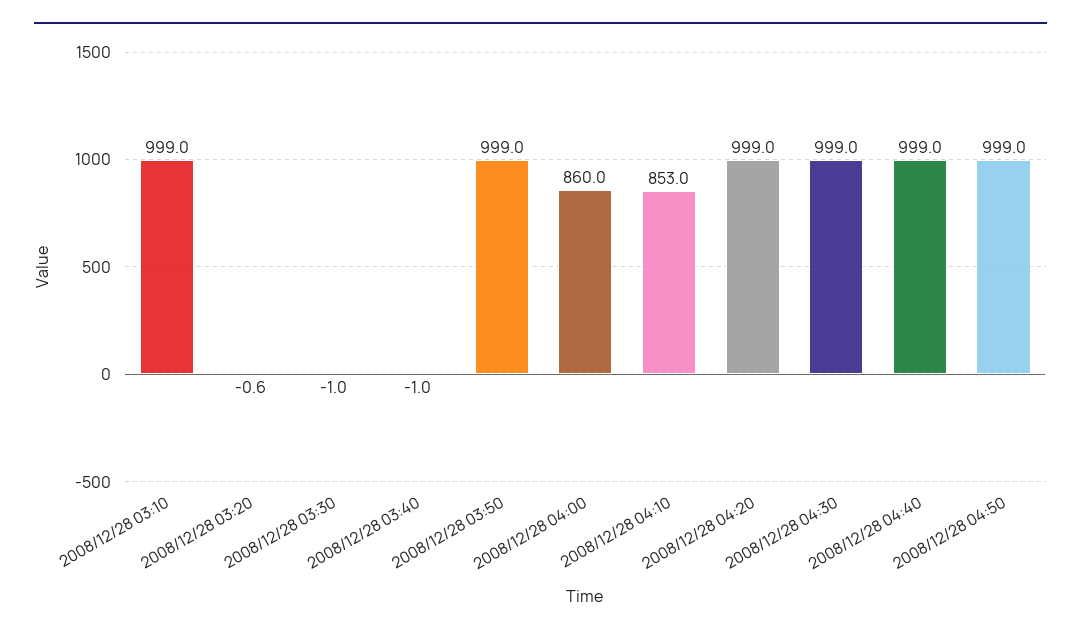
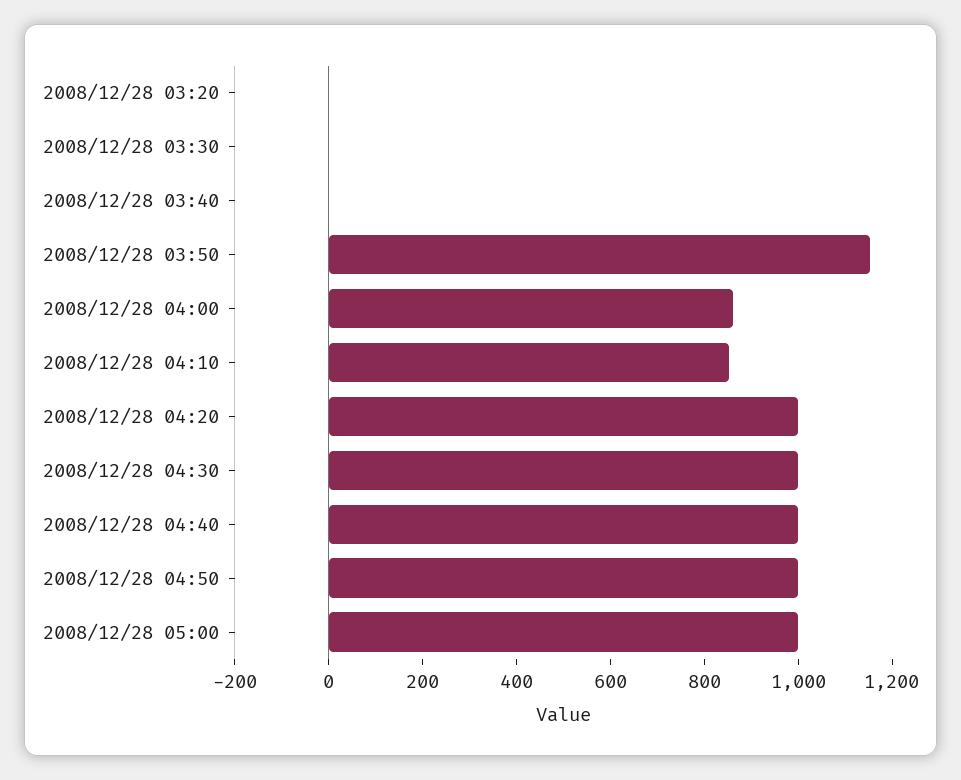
2008/12/28 03:10: 999 -> none
2008/12/28 03:50: 999 -> 1150
2008/12/28 05:00: none -> 1000

